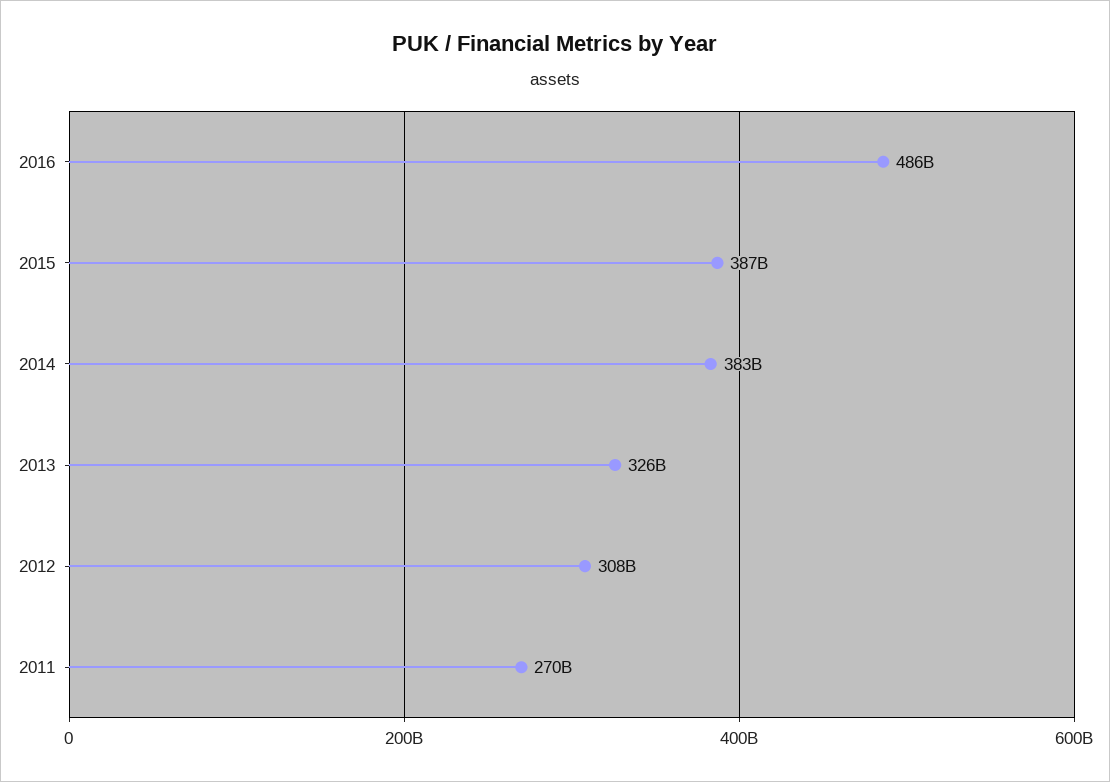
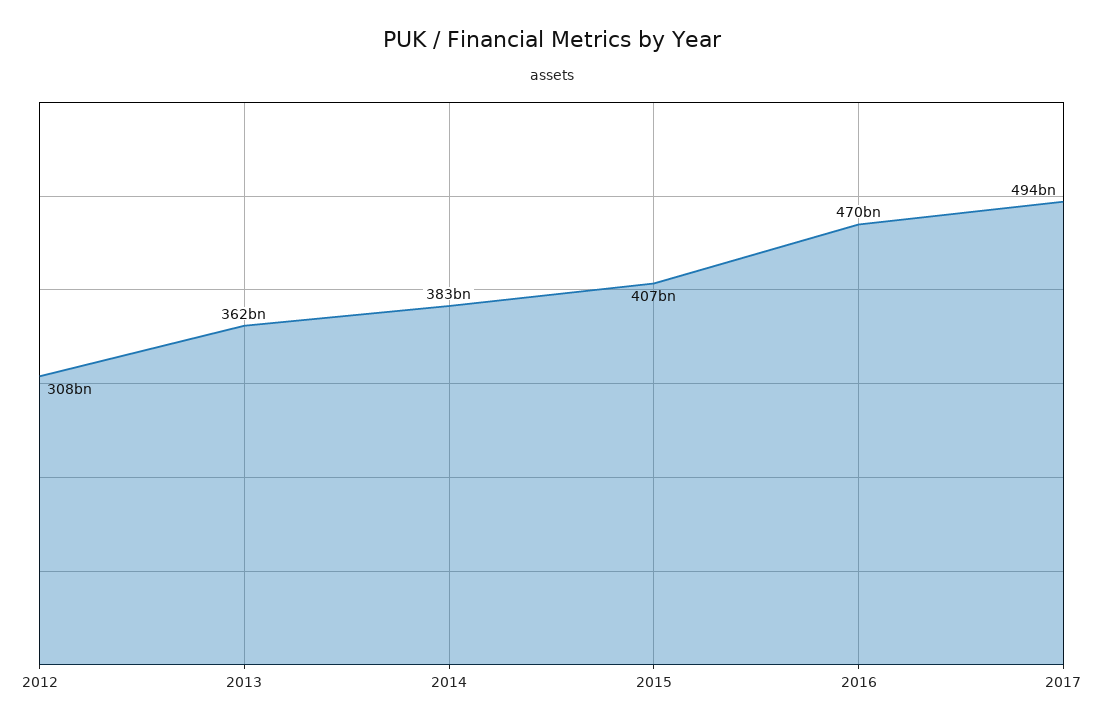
2016: 486000000000 -> 470000000000
2015: 387000000000 -> 407000000000
2013: 326000000000 -> 362000000000
2011: 270000000000 -> none
2017: none -> 494000000000

